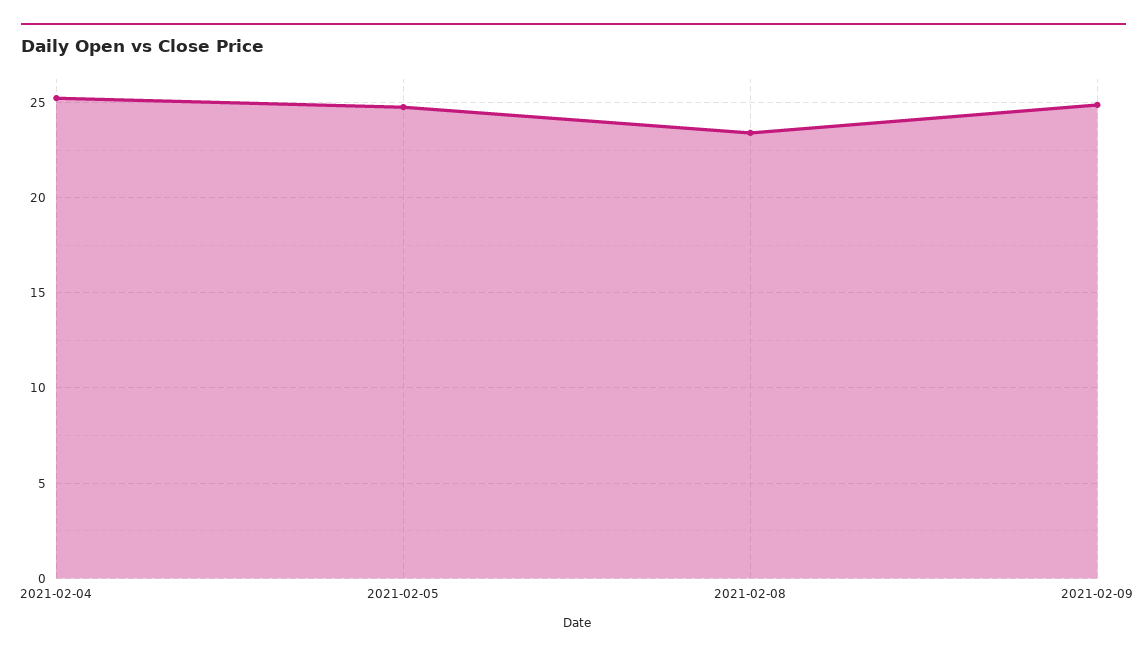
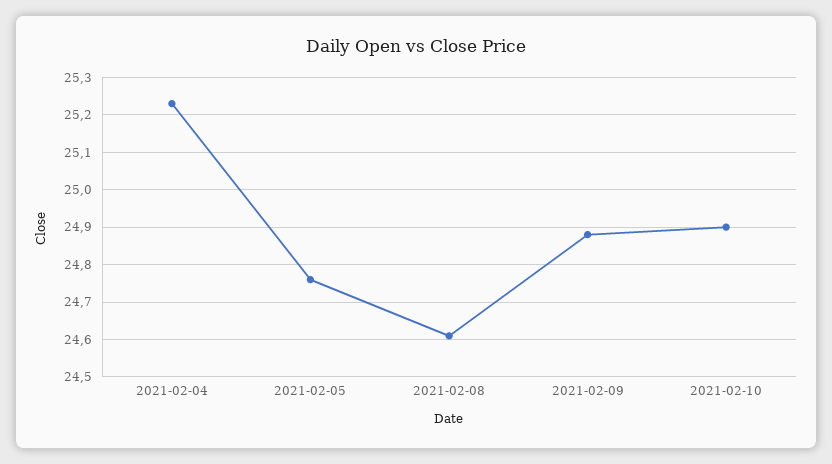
2021-02-08: 23.5 -> 24.6
2021-02-10: none -> 24.9

